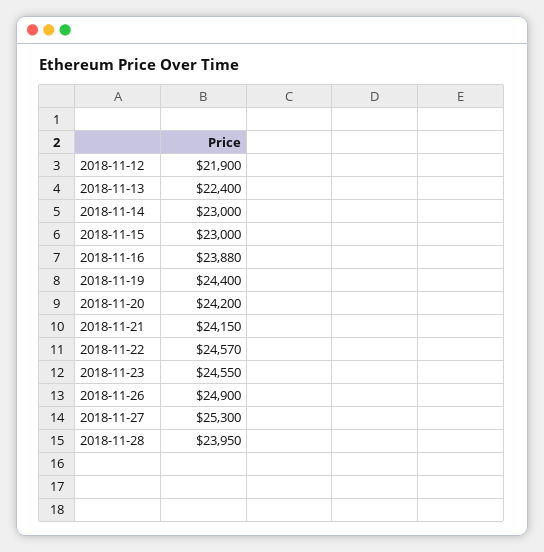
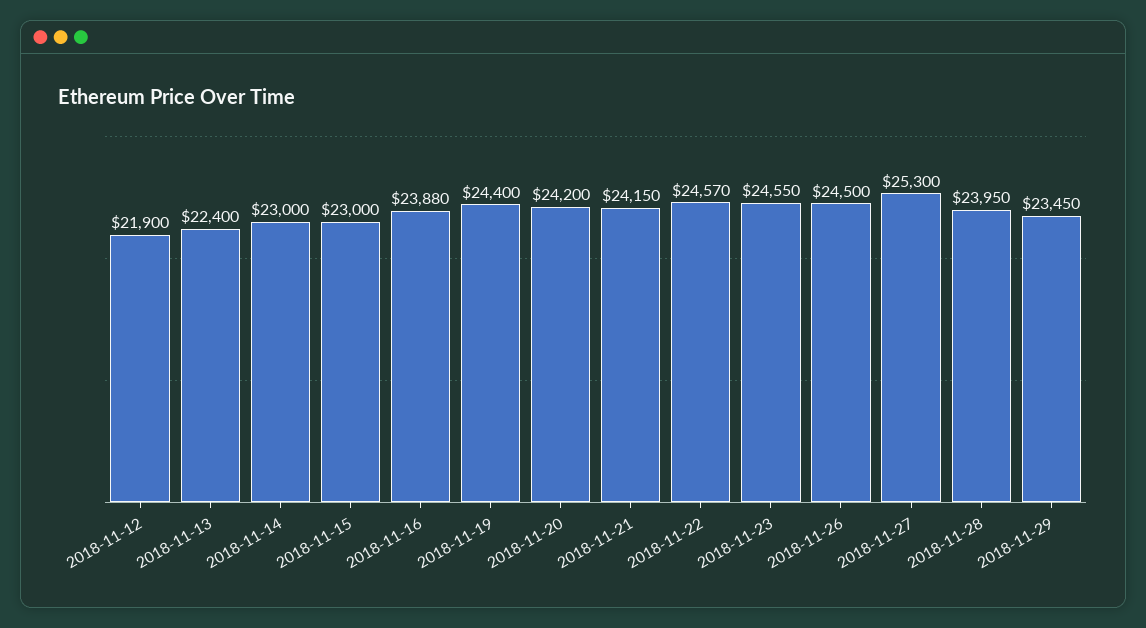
2018-11-26: 24900 -> 24500
2018-11-29: none -> 23450

